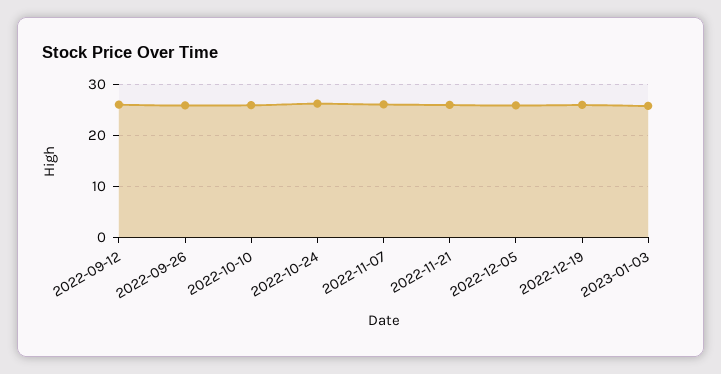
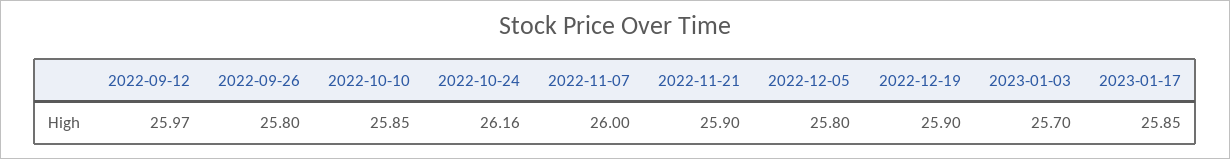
2023-01-17: none -> 25.85

